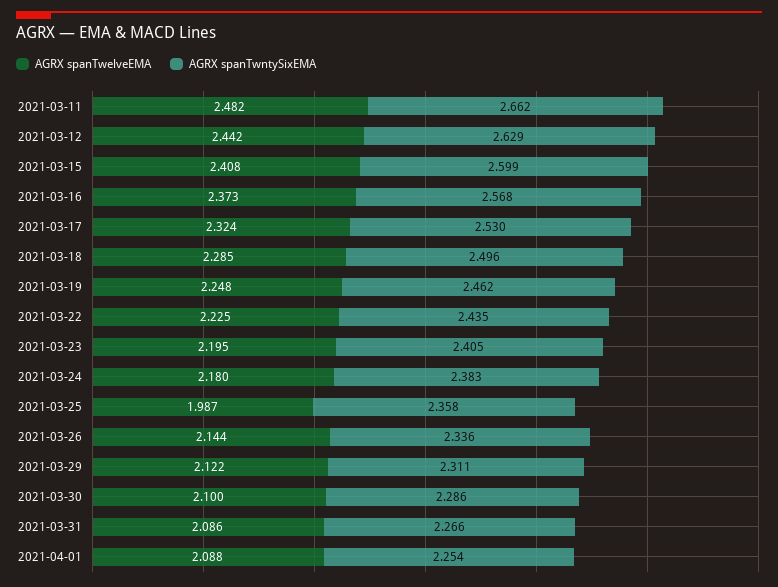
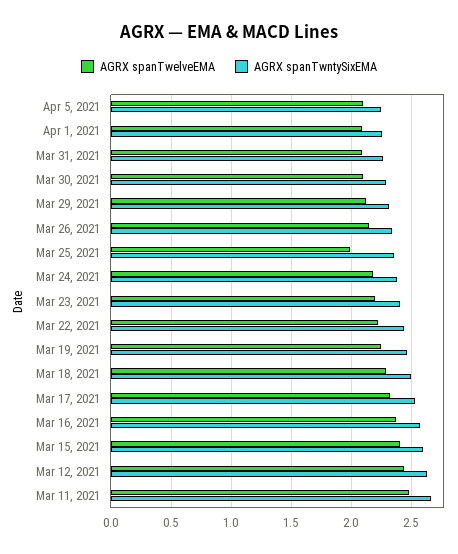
AGRX spanTwelveEMA, Apr 5, 2021: none -> 2.1
AGRX spanTwntySixEMA, Apr 5, 2021: none -> 2.25

